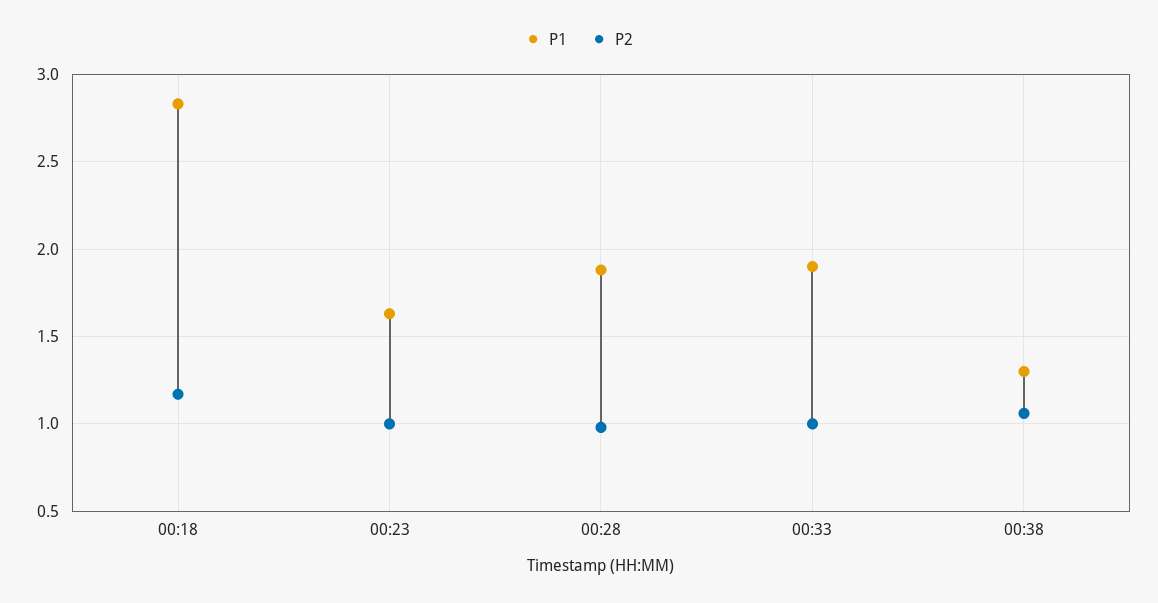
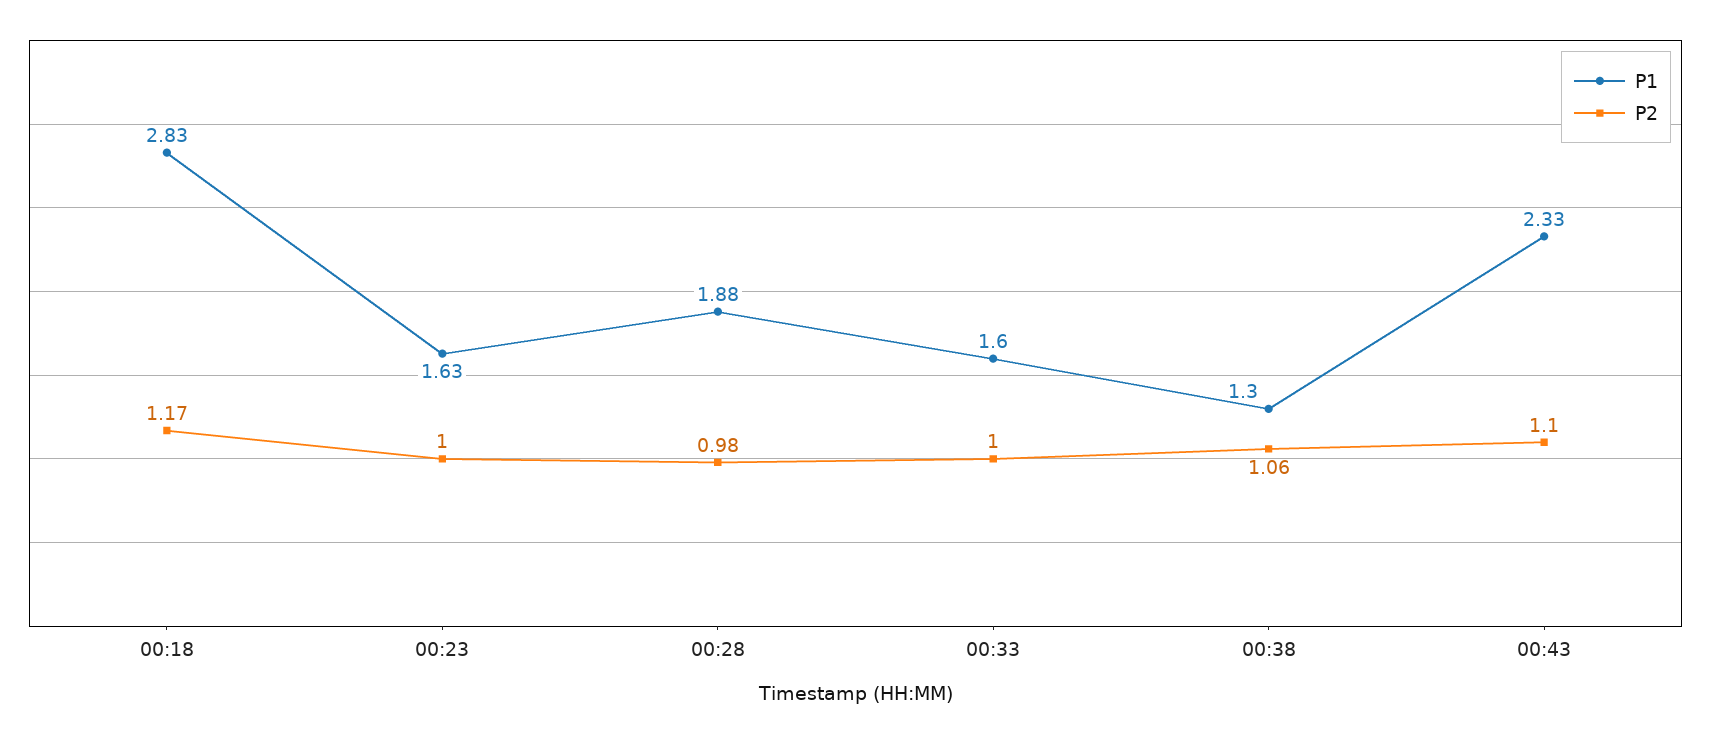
P1, 00:33: 1.9 -> 1.6
P1, 00:43: none -> 2.33
P2, 00:43: none -> 1.1

